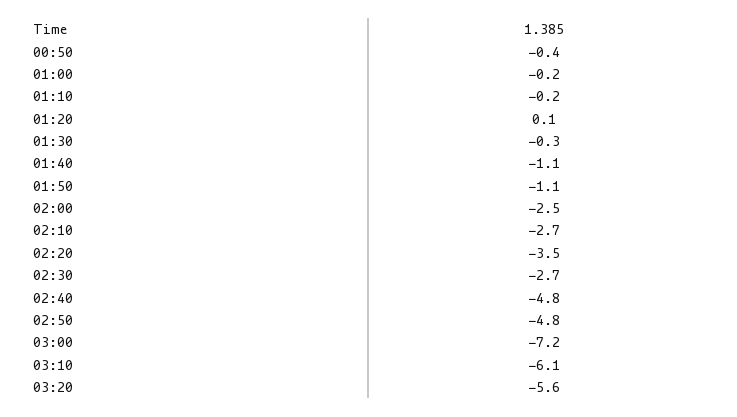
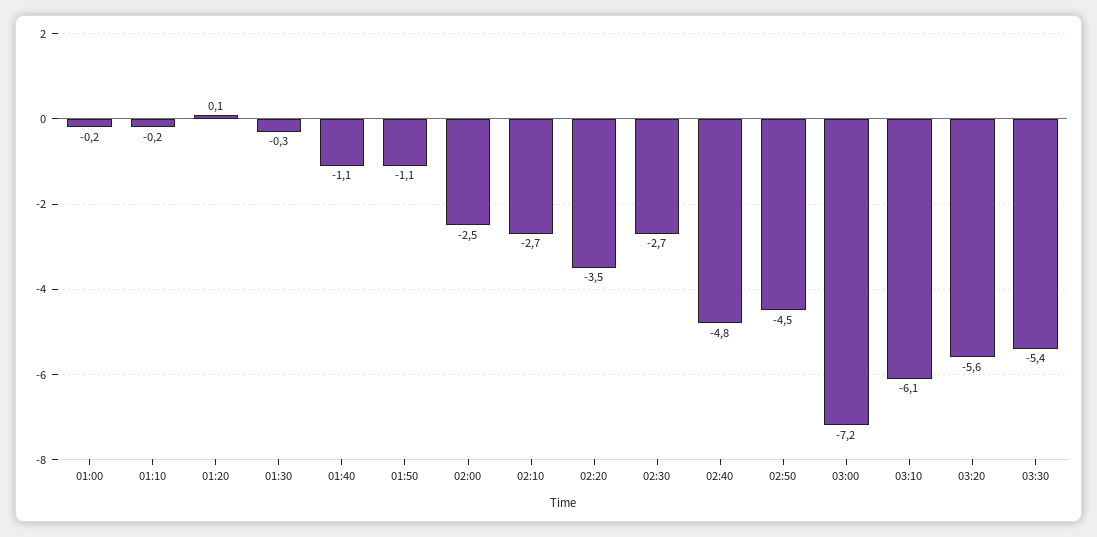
00:50: -0.4 -> none
02:50: -4.8 -> -4.5
03:30: none -> -5.4

